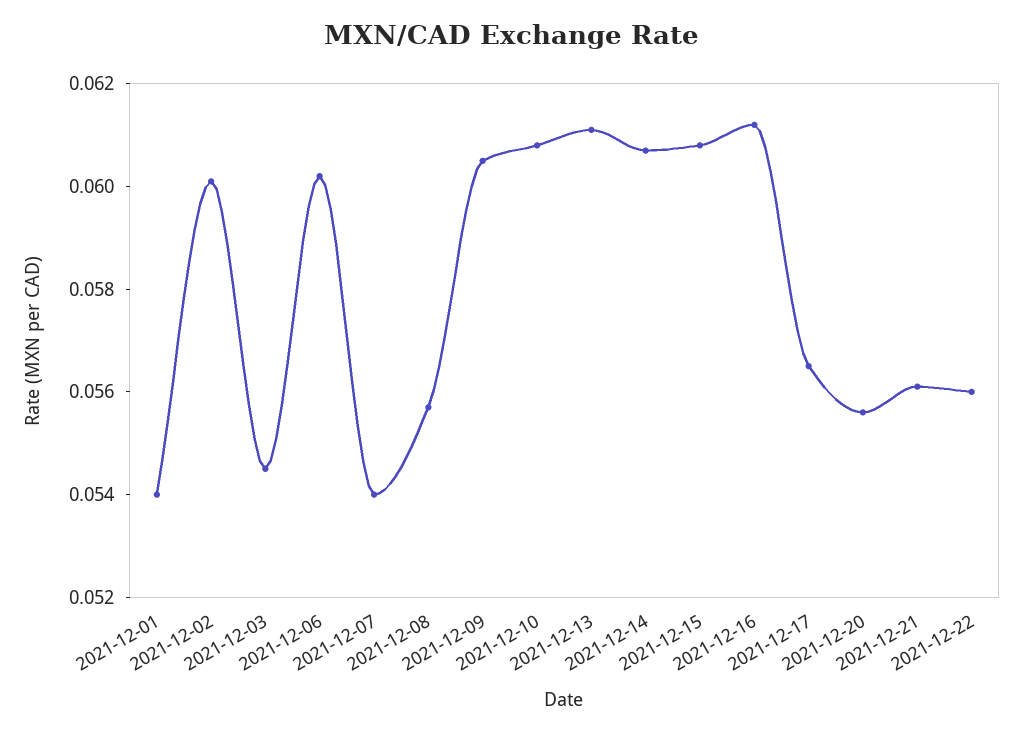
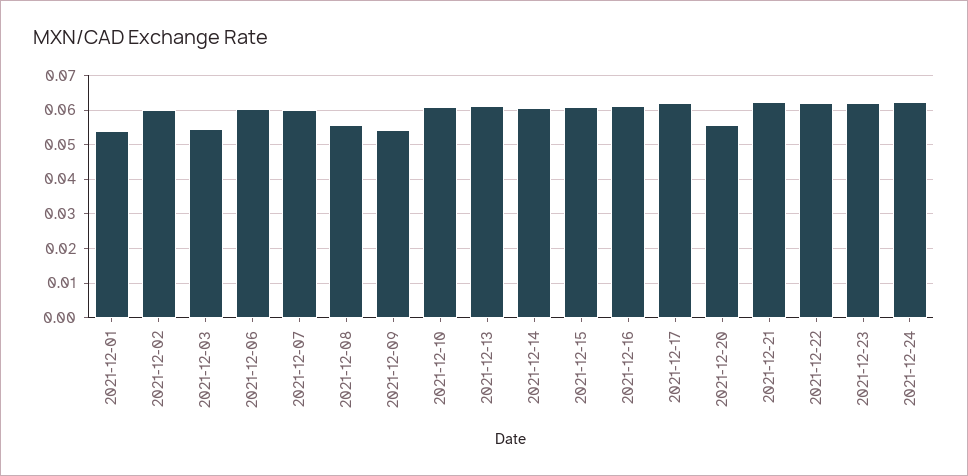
2021-12-07: 0.054 -> 0.06
2021-12-09: 0.0605 -> 0.054
2021-12-17: 0.0565 -> 0.062
2021-12-21: 0.056 -> 0.062
2021-12-22: 0.056 -> 0.062
2021-12-23: none -> 0.062
2021-12-24: none -> 0.062

